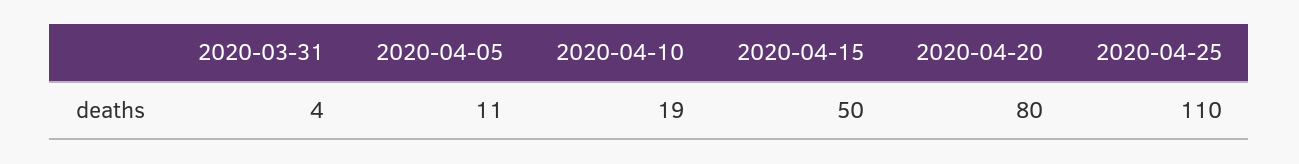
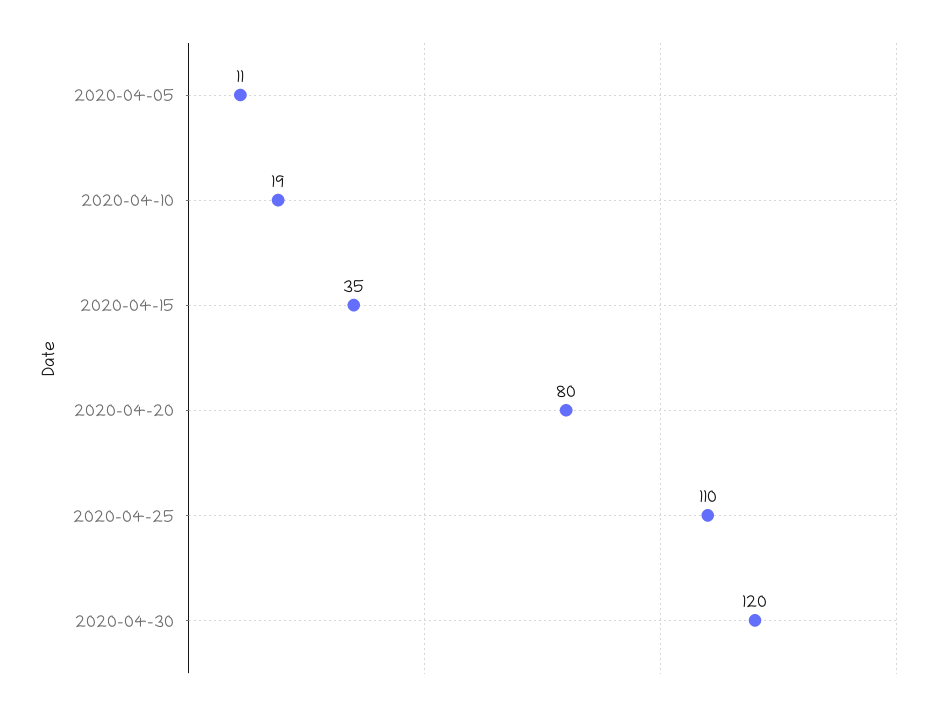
2020-03-31: 4 -> none
2020-04-15: 50 -> 35
2020-04-30: none -> 120

